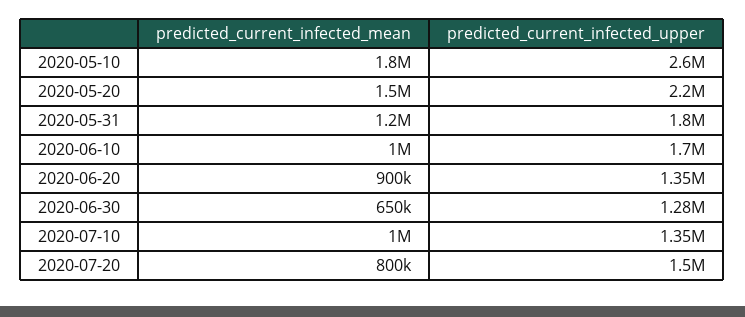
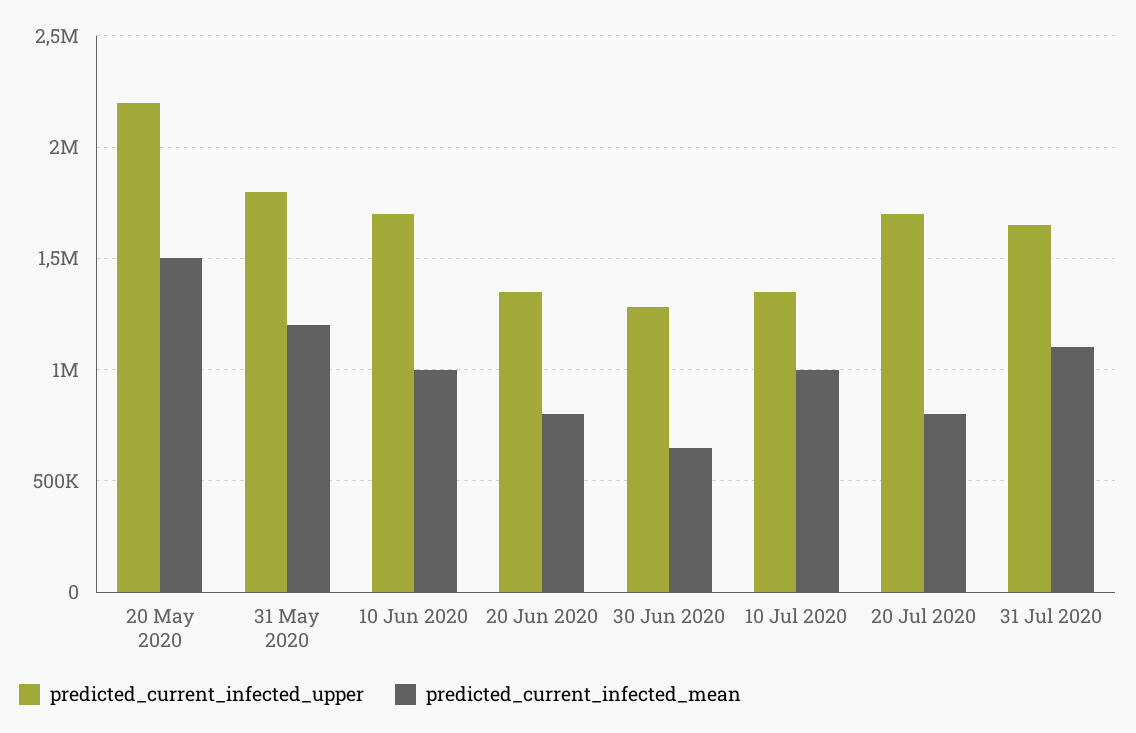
predicted_current_infected_mean, 2020-05-10: 1800000 -> none
predicted_current_infected_upper, 2020-05-10: 2600000 -> none
predicted_current_infected_mean, 2020-06-20: 900000 -> 800000
predicted_current_infected_upper, 2020-07-20: 1500000 -> 1700000
predicted_current_infected_upper, 31 Jul 2020: none -> 1650000
predicted_current_infected_mean, 31 Jul 2020: none -> 1100000

